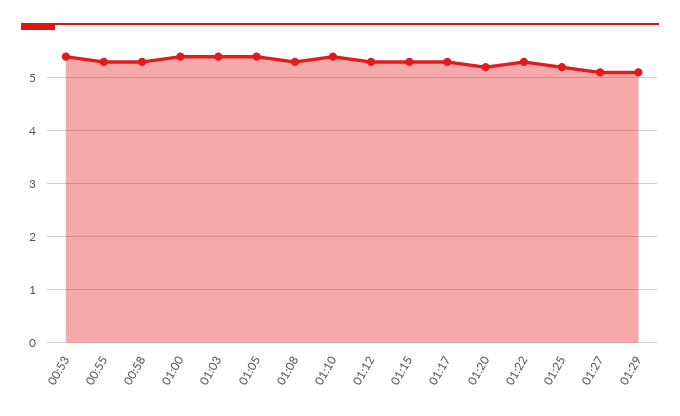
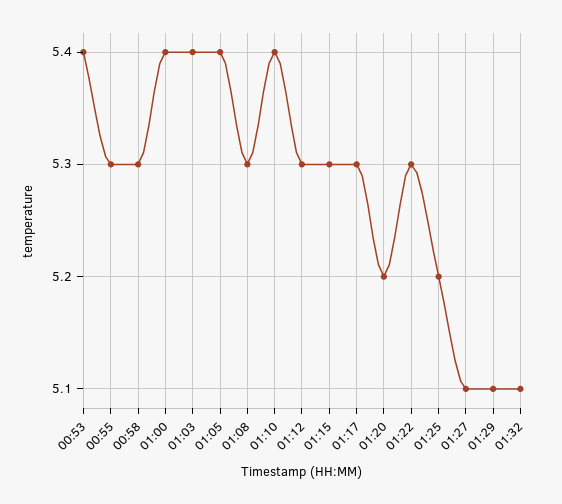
01:32: none -> 5.1

